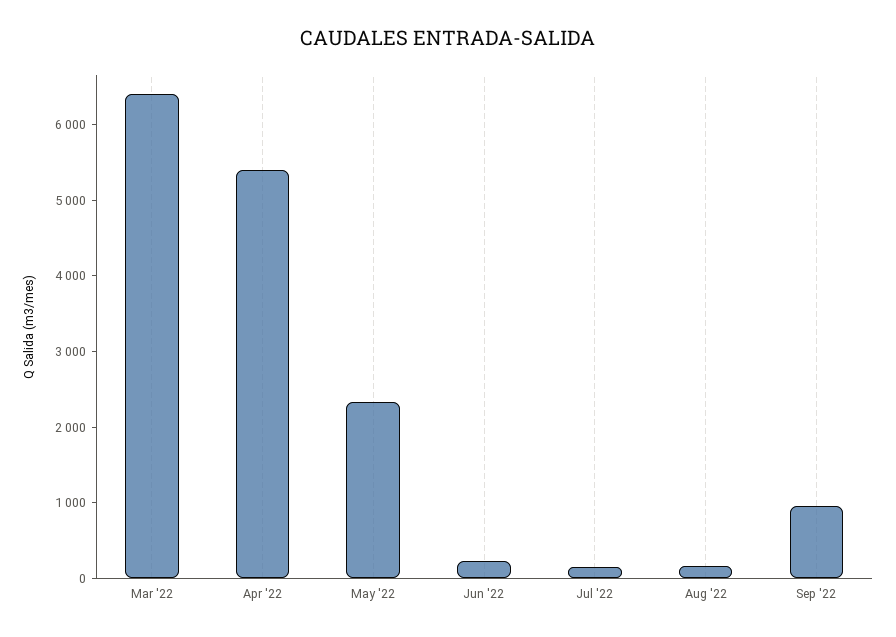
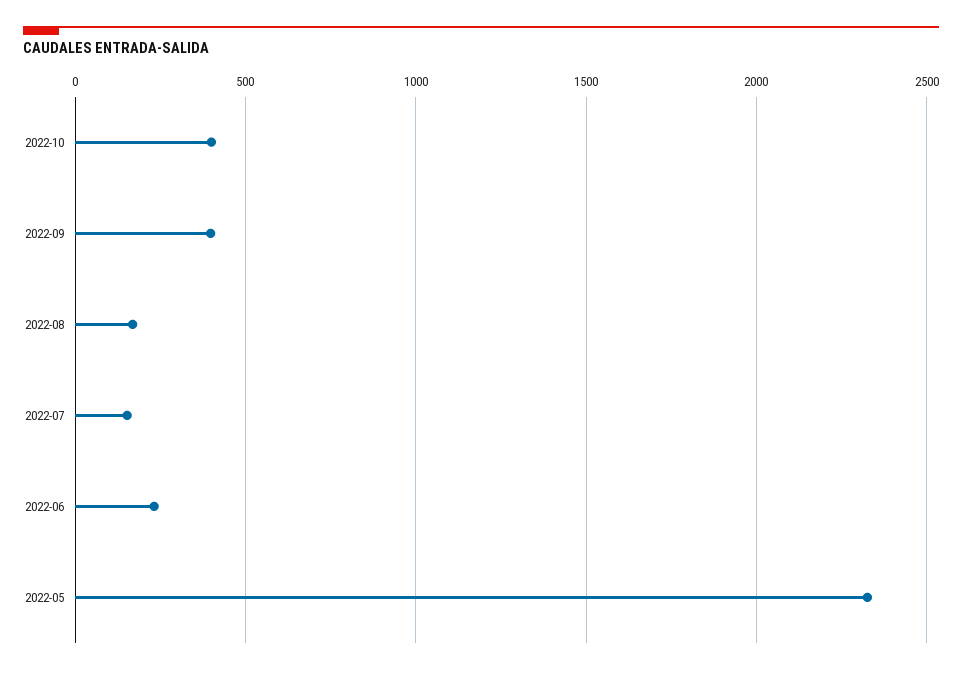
Mar '22: 6400 -> none
Apr '22: 5400 -> none
Sep '22: 1000 -> 400
2022-10: none -> 400

